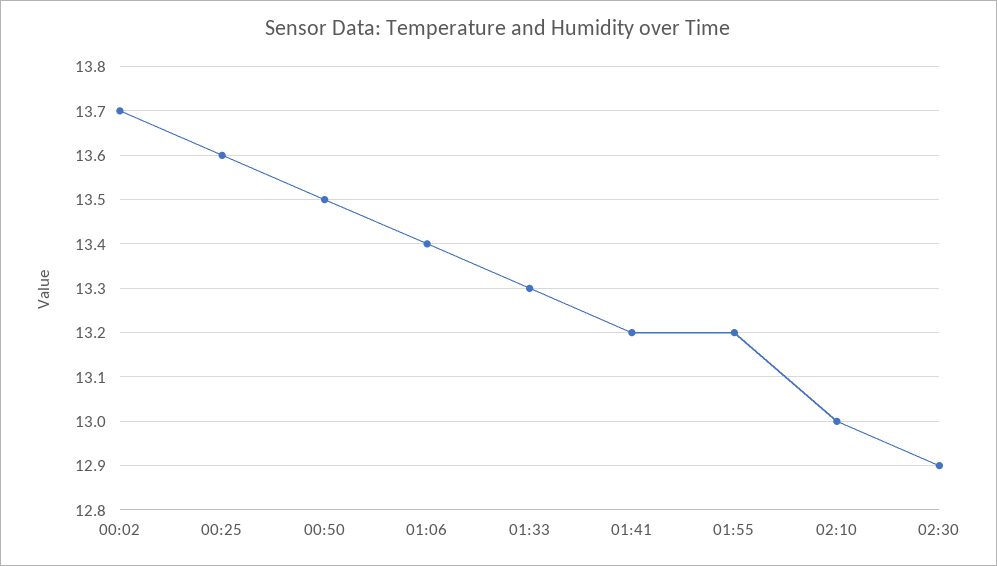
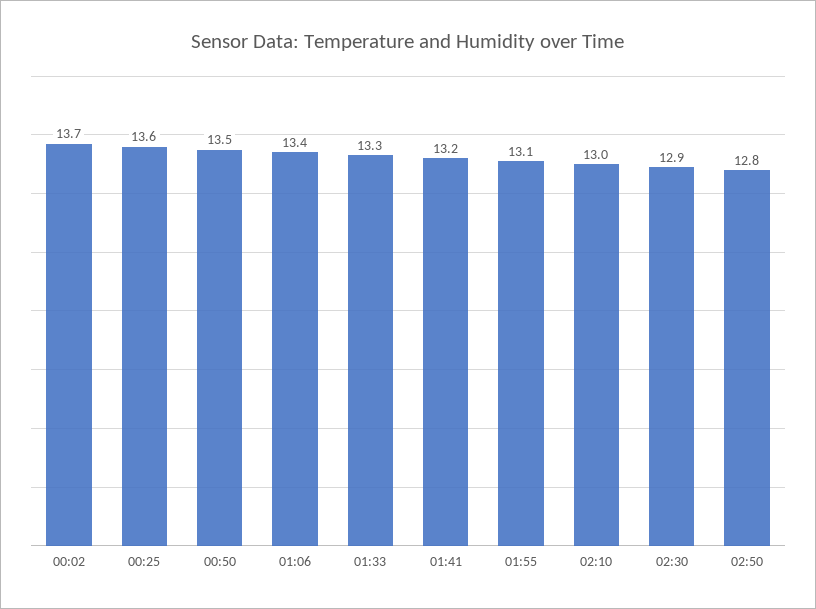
01:55: 13.2 -> 13.1
02:50: none -> 12.8

